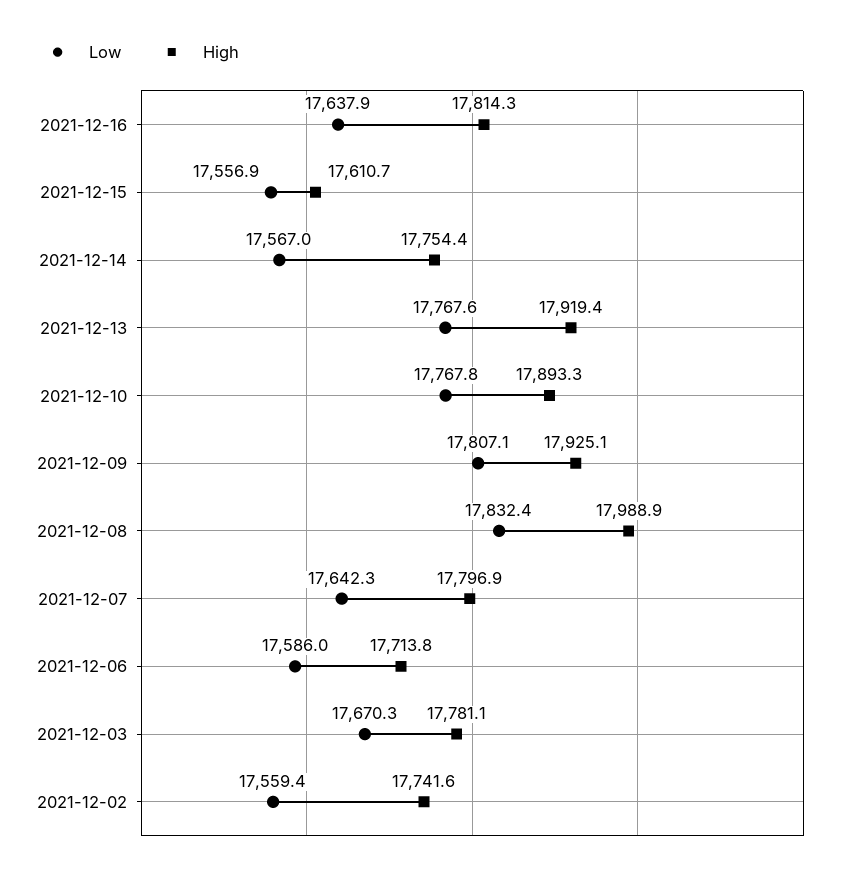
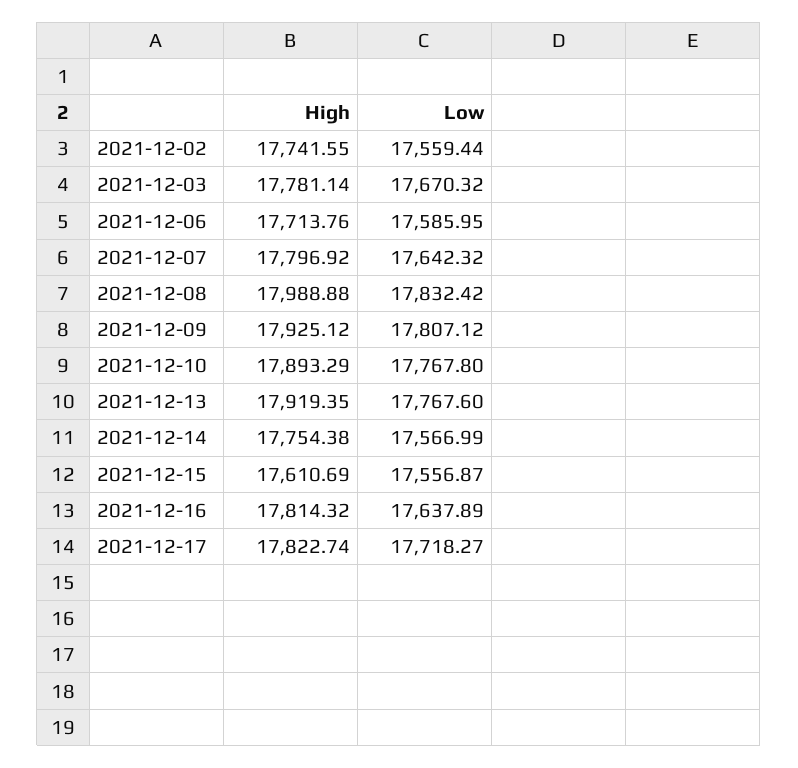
High, 2021-12-17: none -> 17822.74
Low, 2021-12-17: none -> 17718.27

